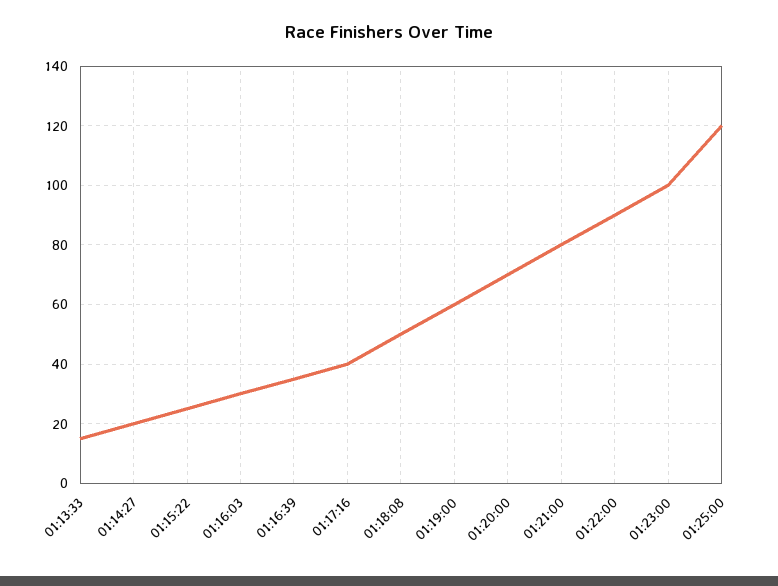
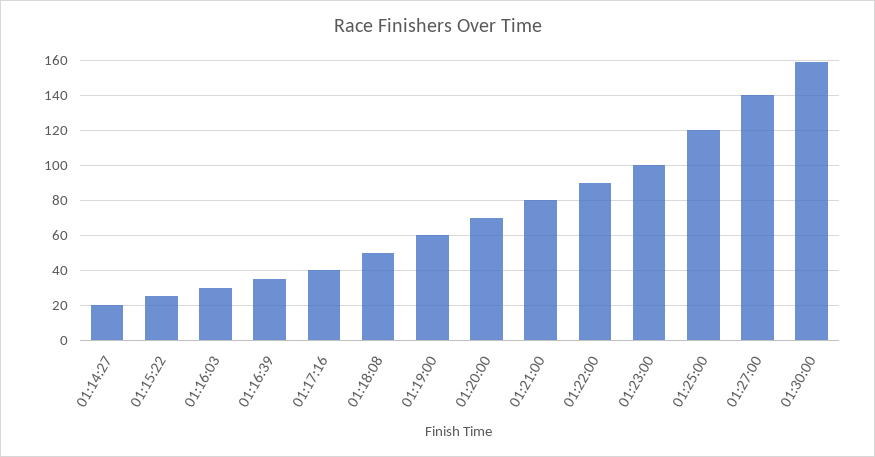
01:13:33: 15 -> none
01:27:00: none -> 140
01:30:00: none -> 160

